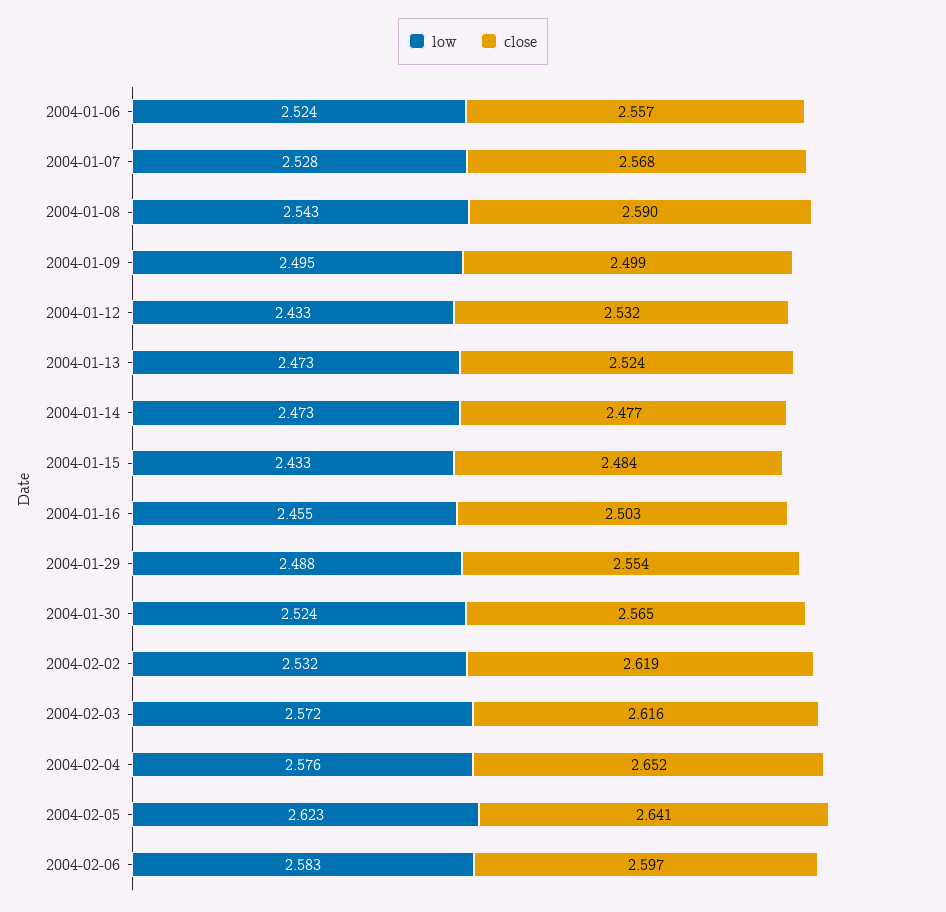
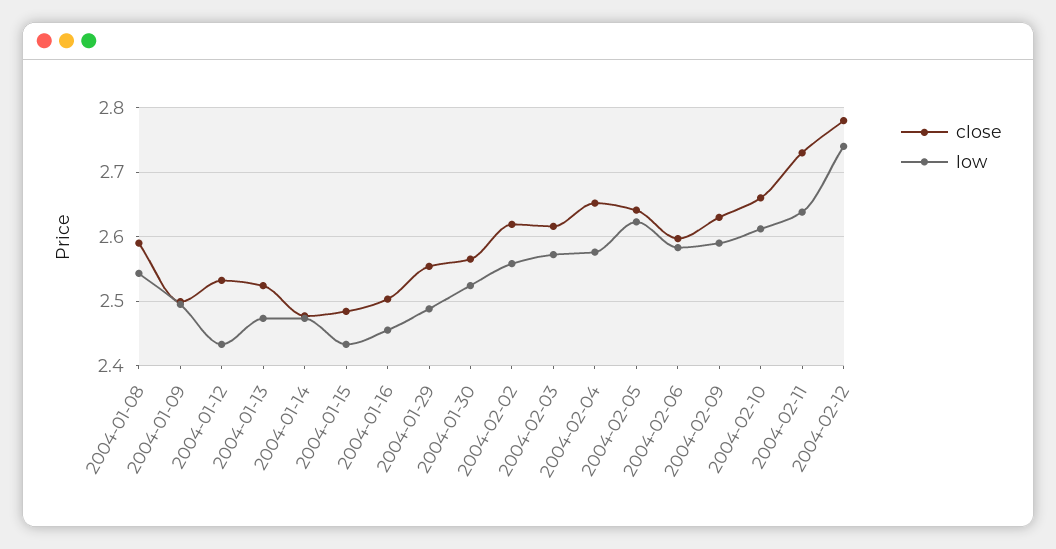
low, 2004-01-06: 2.524 -> none
close, 2004-01-06: 2.557 -> none
low, 2004-01-07: 2.528 -> none
close, 2004-01-07: 2.568 -> none
low, 2004-02-02: 2.532 -> 2.56
close, 2004-02-09: none -> 2.63
low, 2004-02-09: none -> 2.59
close, 2004-02-10: none -> 2.66
low, 2004-02-10: none -> 2.61
close, 2004-02-11: none -> 2.73
low, 2004-02-11: none -> 2.64
close, 2004-02-12: none -> 2.78
low, 2004-02-12: none -> 2.74

